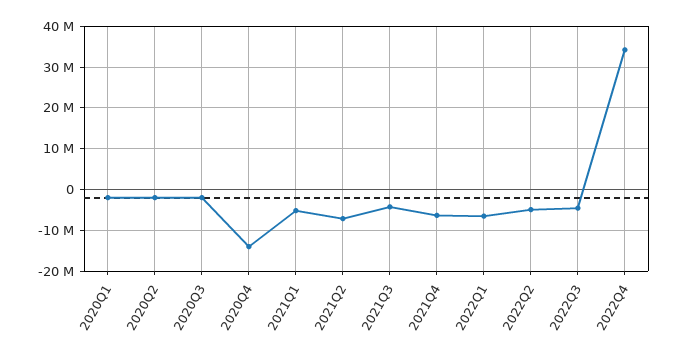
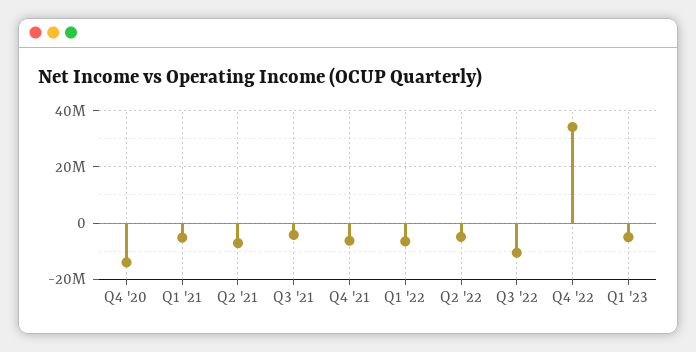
2020Q1: -2000000 -> none
2020Q2: -2000000 -> none
2020Q3: -2000000 -> none
2022Q3: -4000000 -> -10000000
Q1 '23: none -> -5000000

